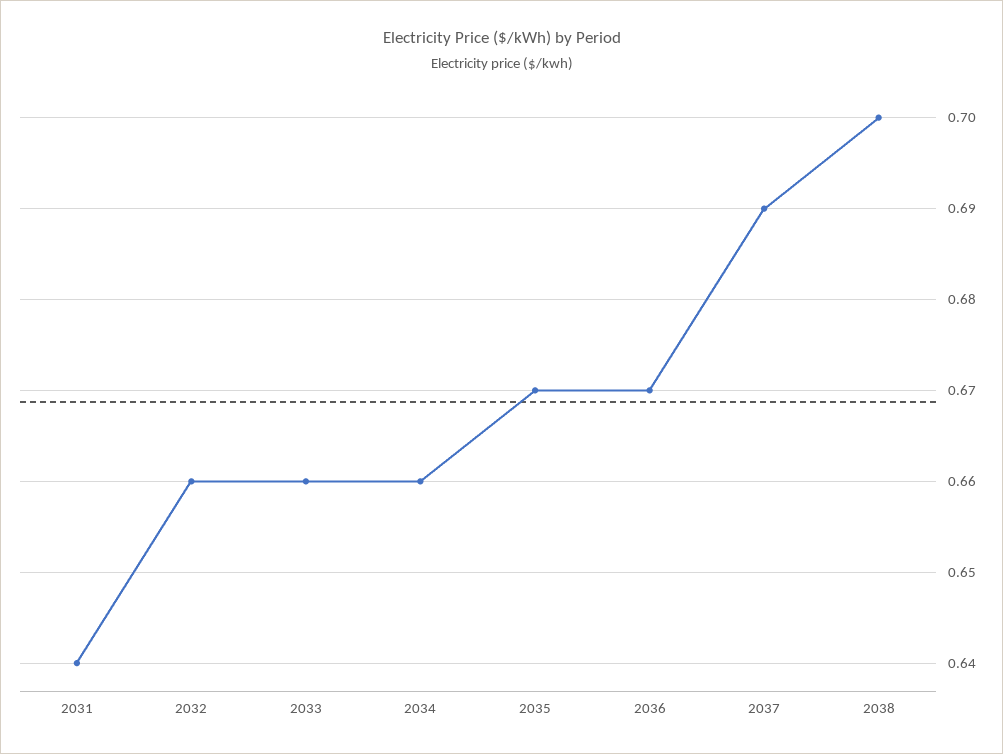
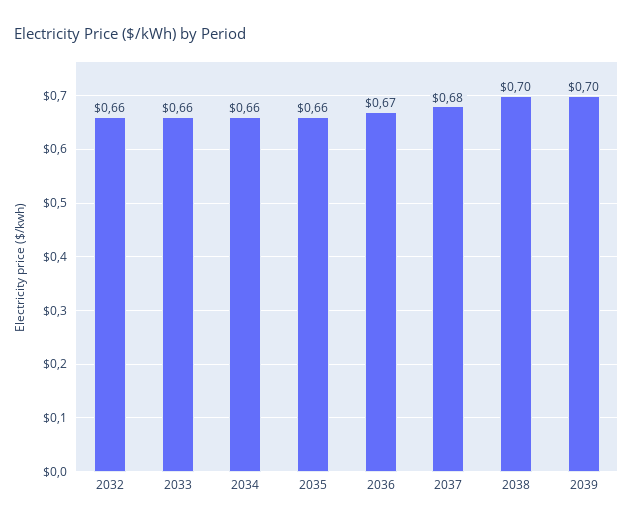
2031: 0.64 -> none
2035: 0.67 -> 0.66
2037: 0.69 -> 0.68
2039: none -> 0.7

